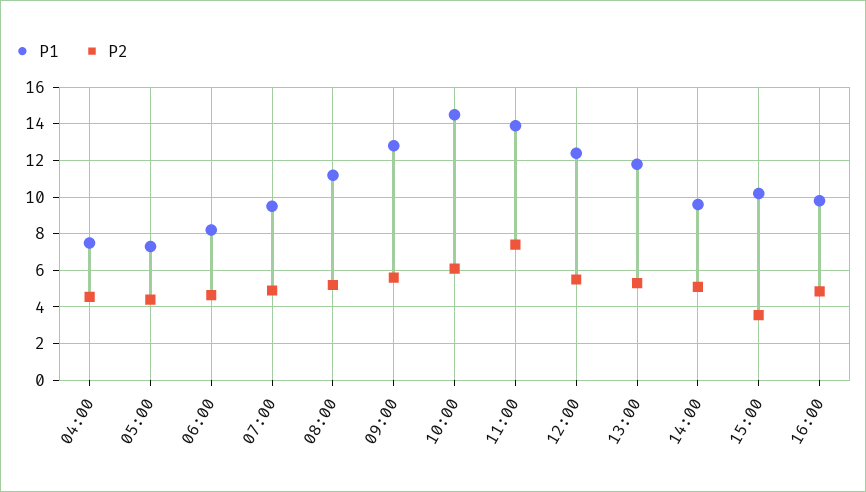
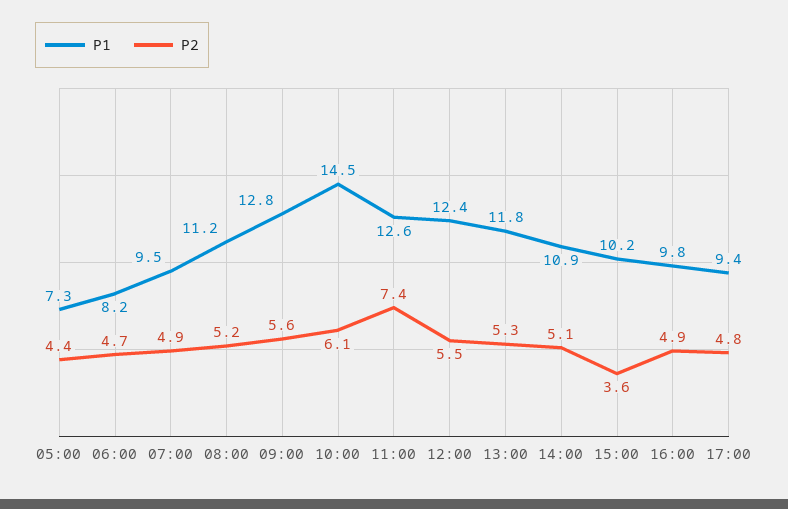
P1, 04:00: 7.5 -> none
P2, 04:00: 4.5 -> none
P1, 11:00: 14 -> 12.6
P1, 14:00: 9.5 -> 10.9
P1, 17:00: none -> 9.4
P2, 17:00: none -> 4.8

